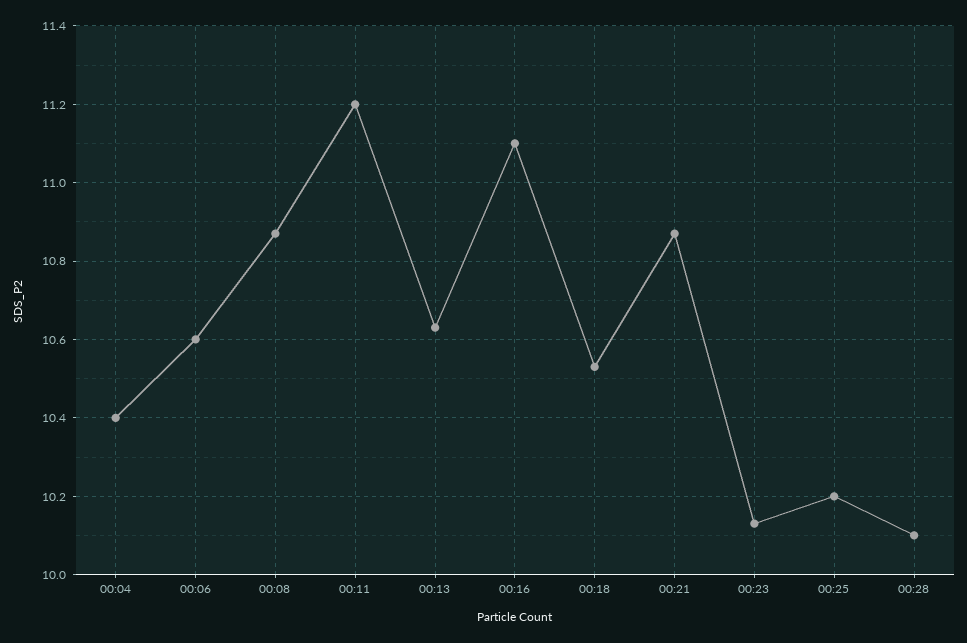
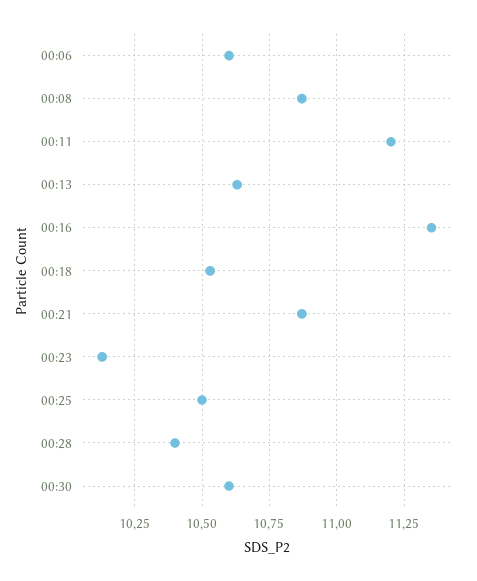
00:04: 10.4 -> none
00:16: 11.1 -> 11.35
00:25: 10.2 -> 10.5
00:28: 10.1 -> 10.4
00:30: none -> 10.6

